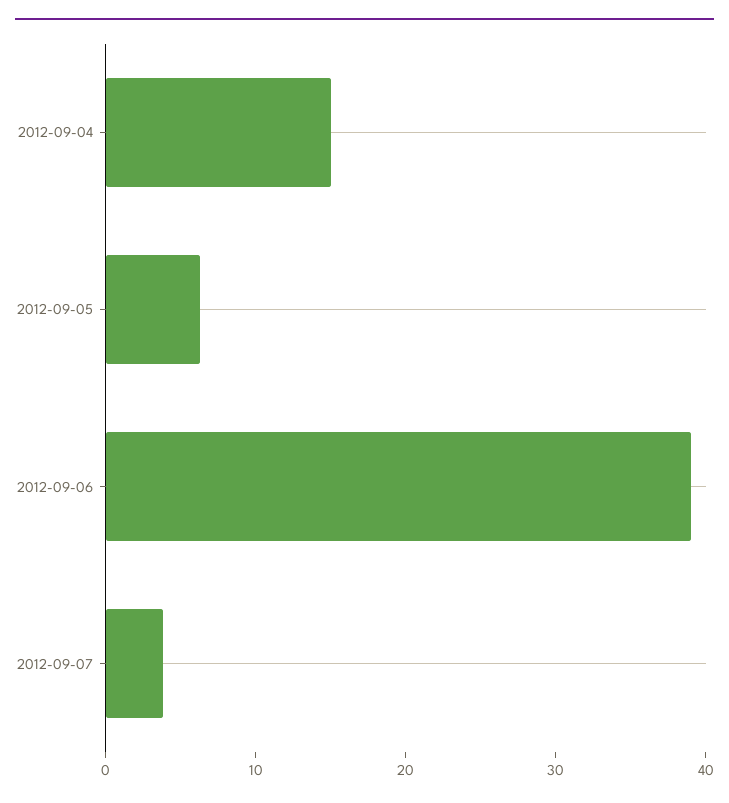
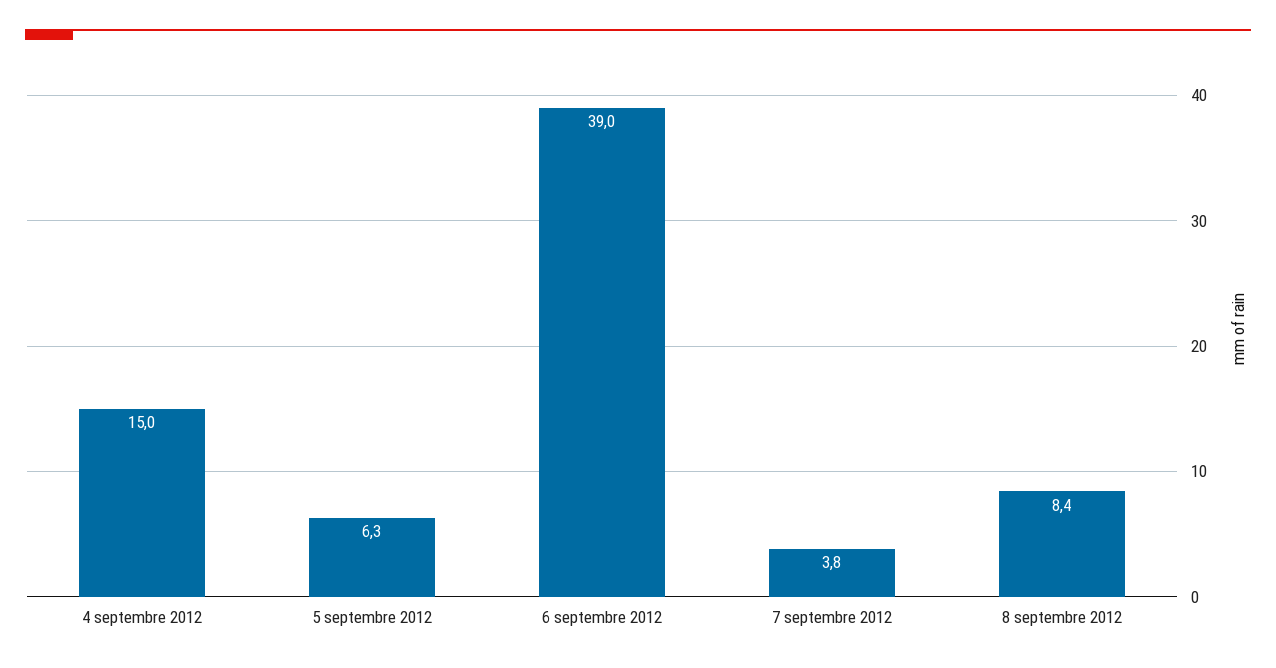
8 septembre 2012: none -> 8.4

